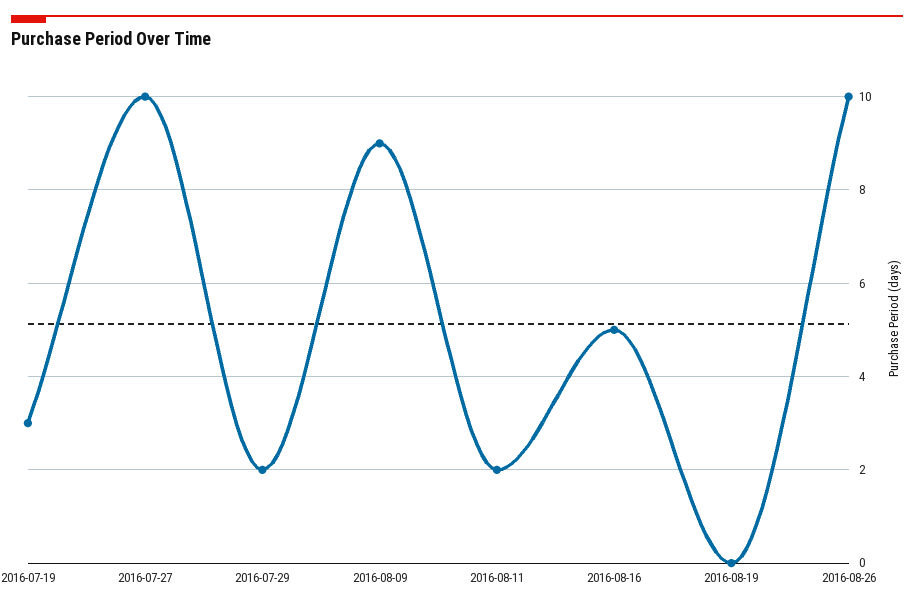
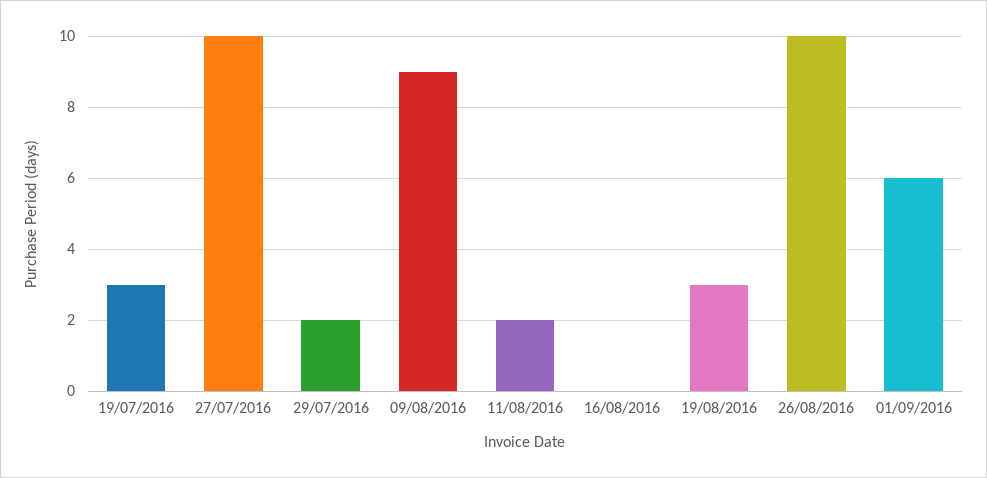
2016-08-16: 5 -> 0
2016-08-19: 0 -> 3
01/09/2016: none -> 6

